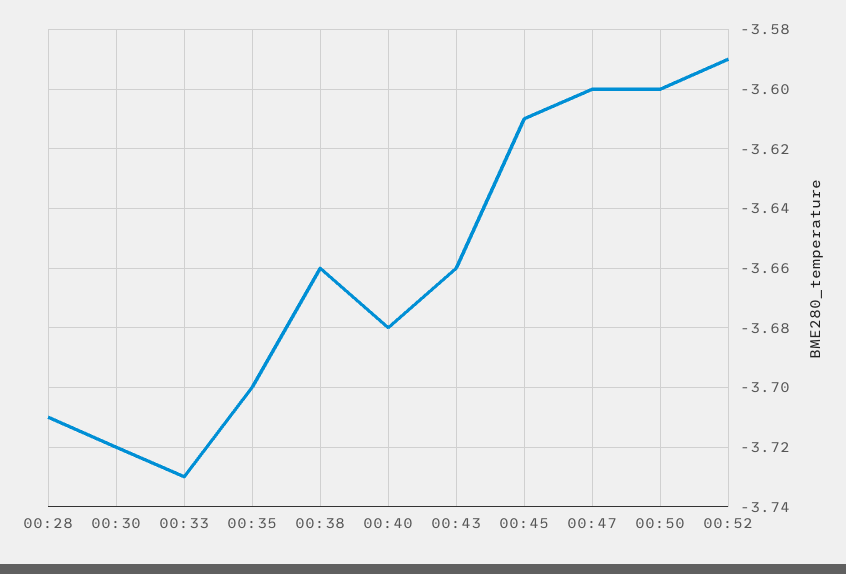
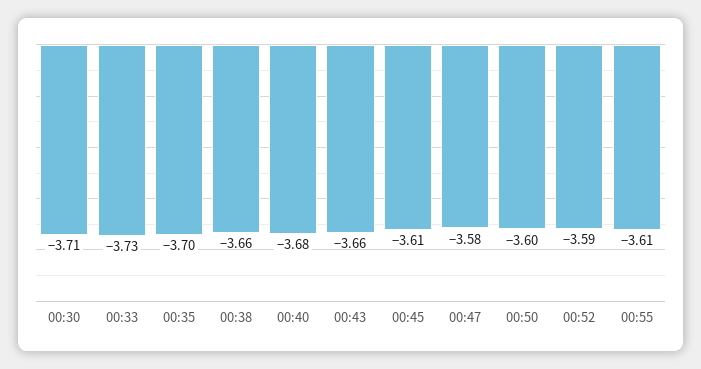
00:28: -3.71 -> none
00:30: -3.72 -> -3.71
00:47: -3.6 -> -3.58
00:55: none -> -3.61

